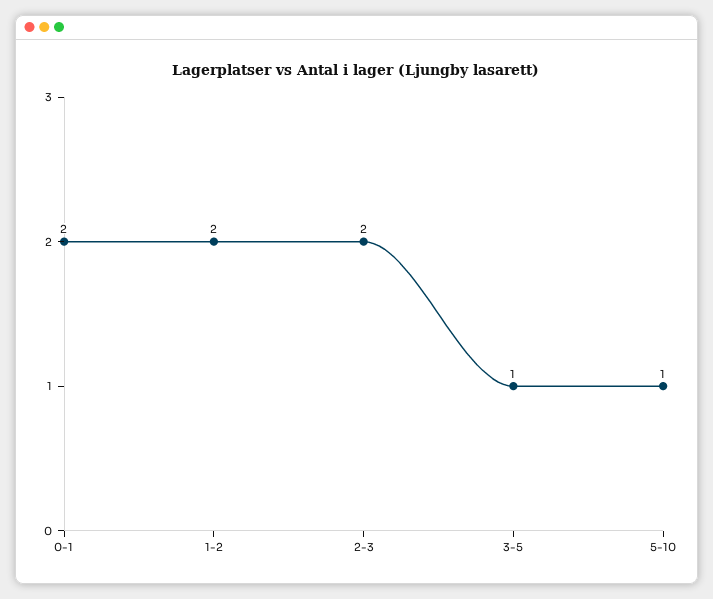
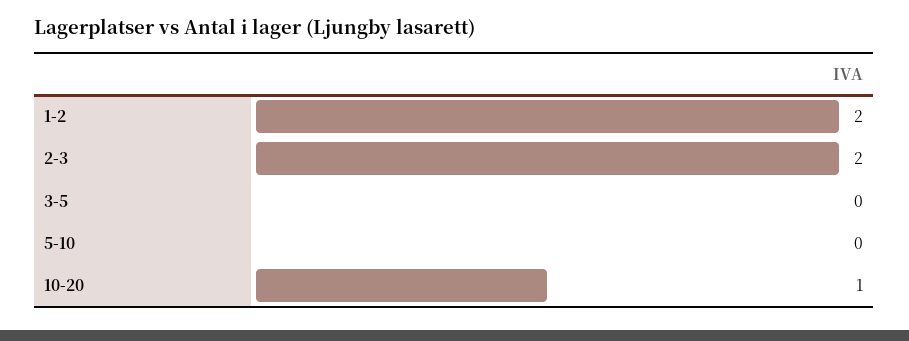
0-1: 2 -> none
3-5: 1 -> 0
5-10: 1 -> 0
10-20: none -> 1

